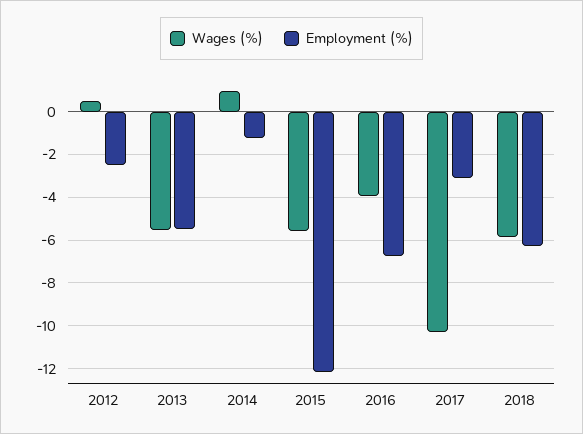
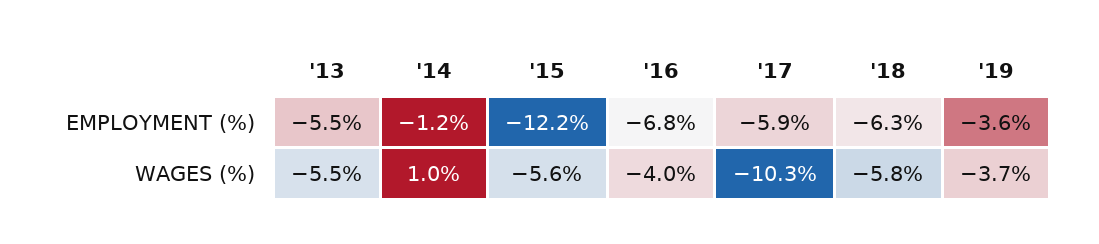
Wages (%), 2012: 0.5 -> none
Employment (%), 2012: -2.5 -> none
Employment (%), 2017: -3 -> -5.9
Employment (%), '19: none -> -3.6
Wages (%), '19: none -> -3.7

